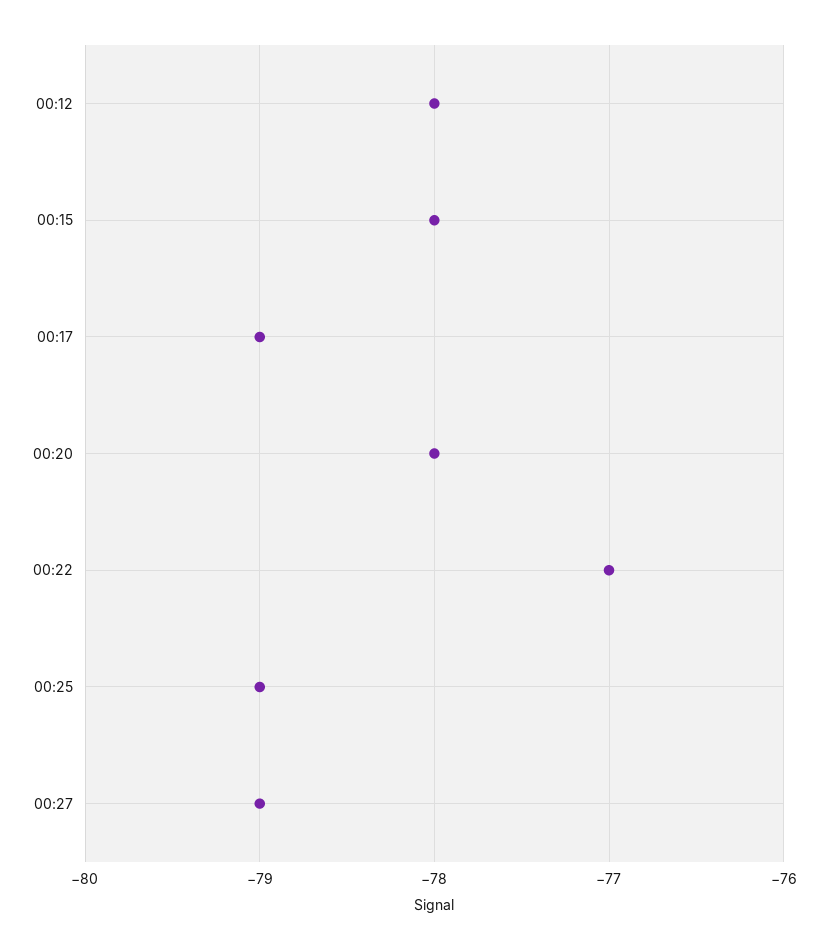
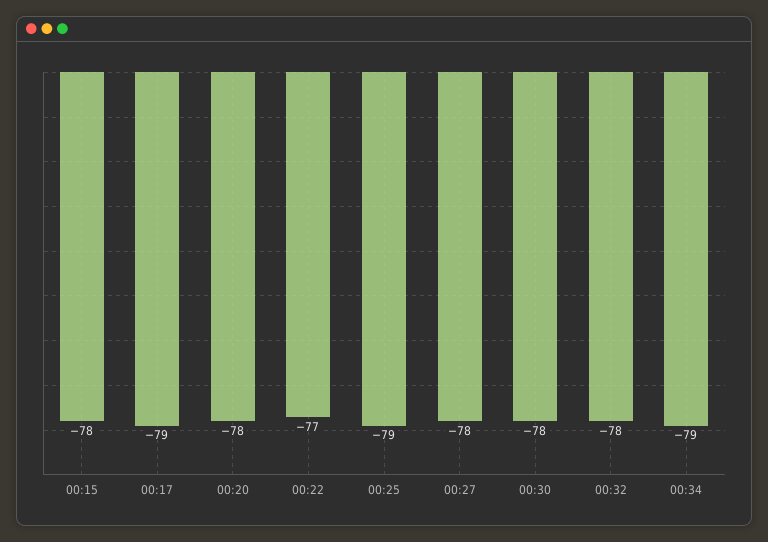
00:12: -78 -> none
00:27: -79 -> -78
00:30: none -> -78
00:32: none -> -78
00:34: none -> -79

